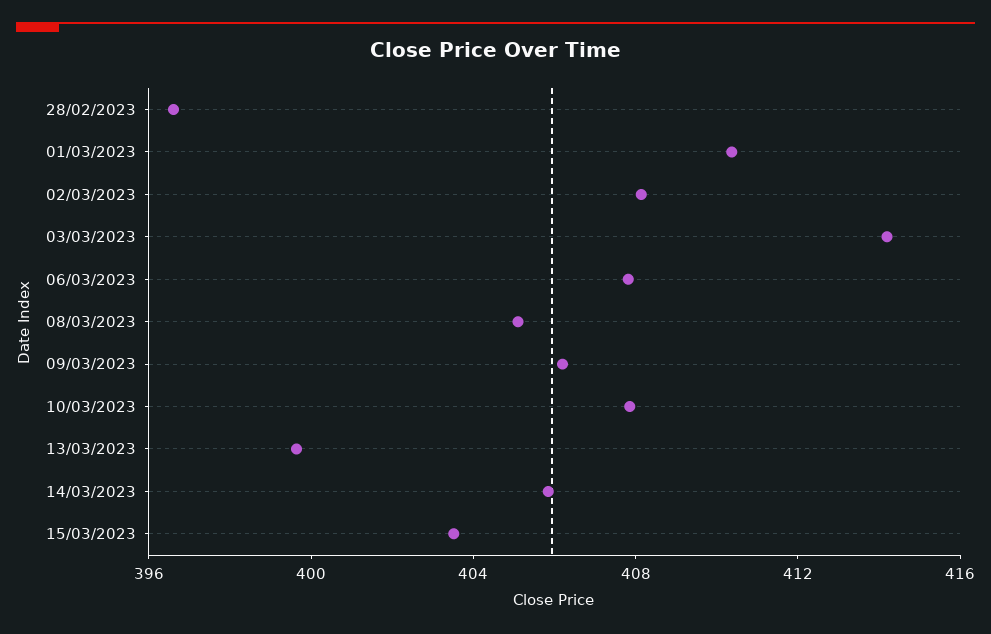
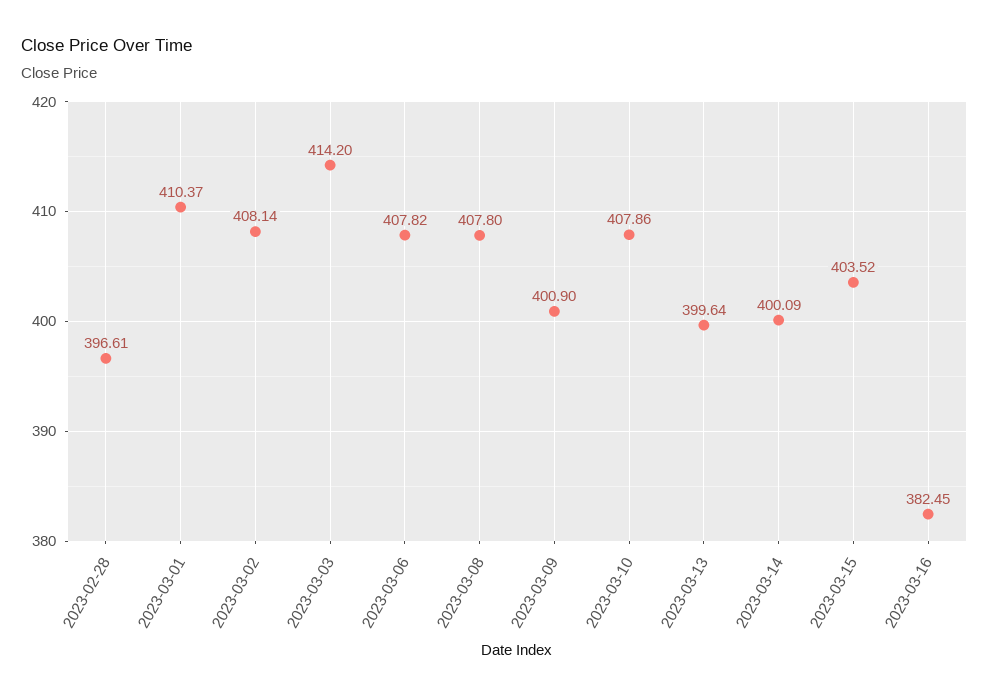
08/03/2023: 405 -> 407.8
09/03/2023: 406 -> 400.9
14/03/2023: 406 -> 400.09
2023-03-16: none -> 382.45

